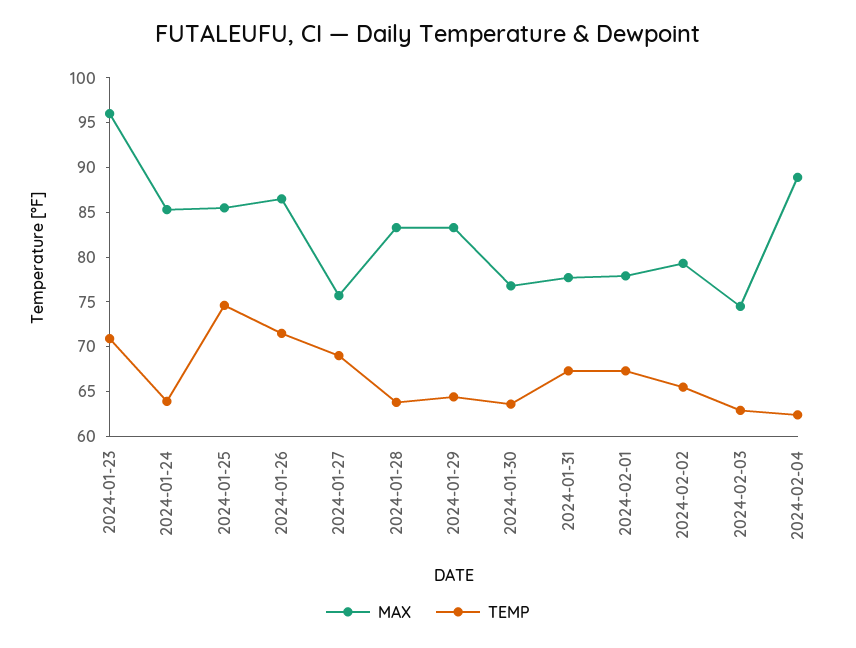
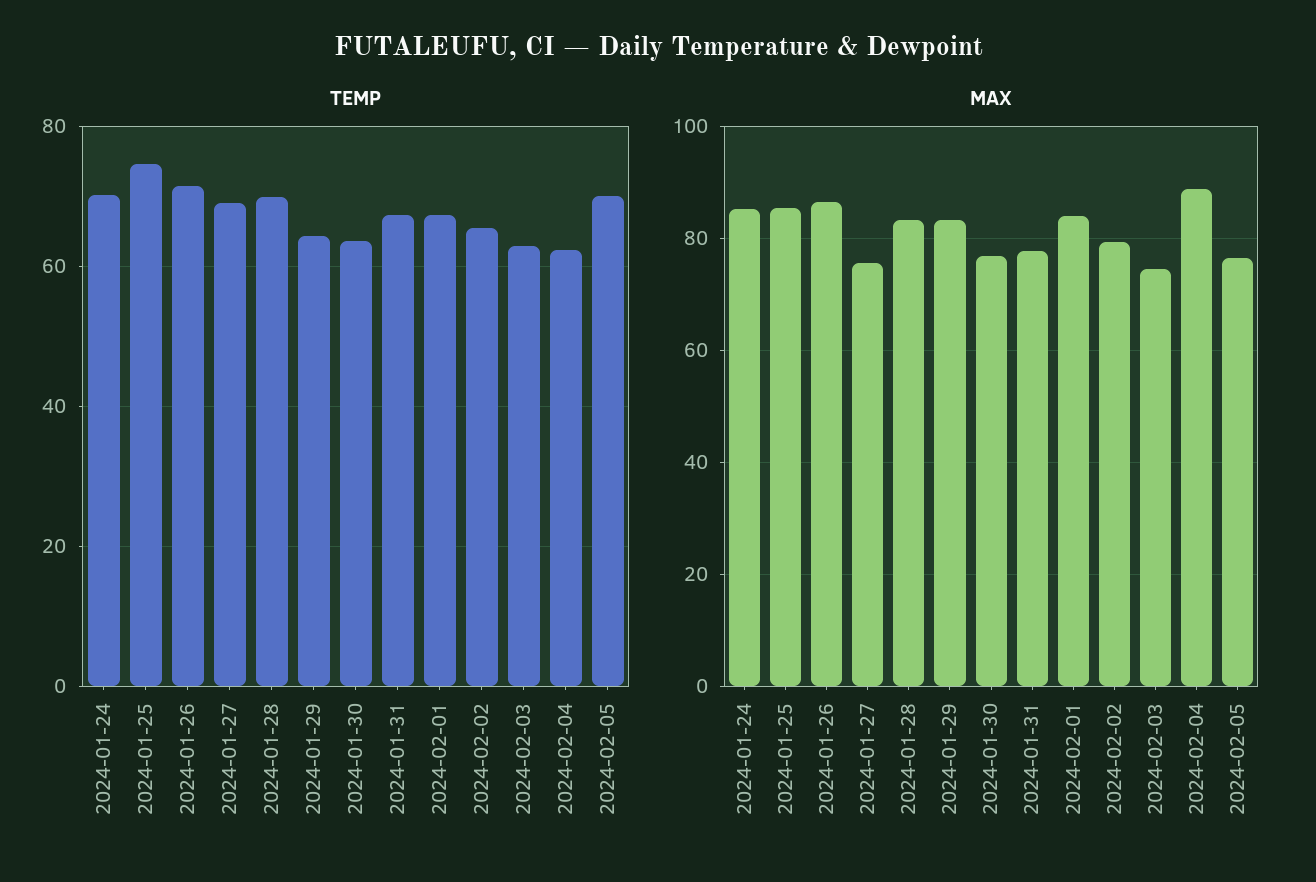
MAX, 2024-01-23: 96 -> none
TEMP, 2024-01-23: 71 -> none
TEMP, 2024-01-24: 64 -> 70
TEMP, 2024-01-28: 64 -> 70
MAX, 2024-02-01: 78 -> 84
TEMP, 2024-02-05: none -> 70
MAX, 2024-02-05: none -> 76

